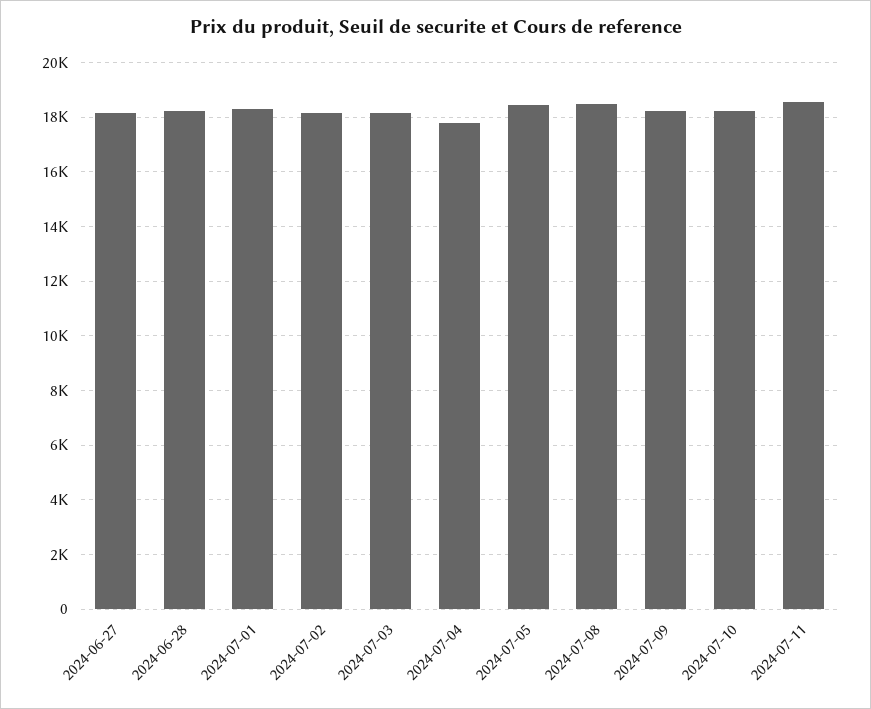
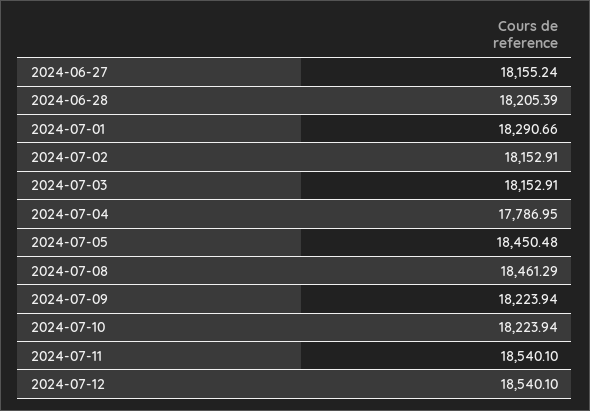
2024-07-12: none -> 18540.1

